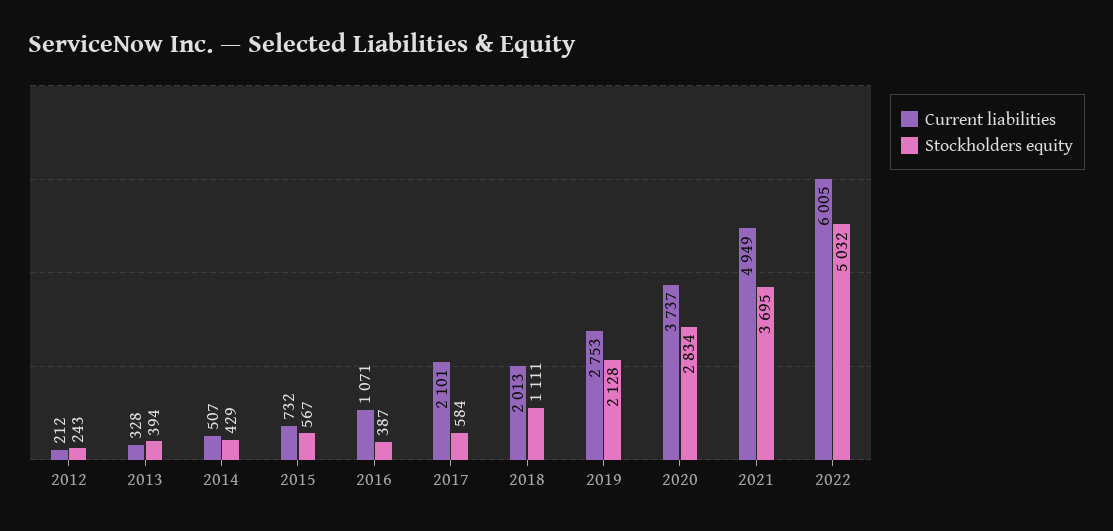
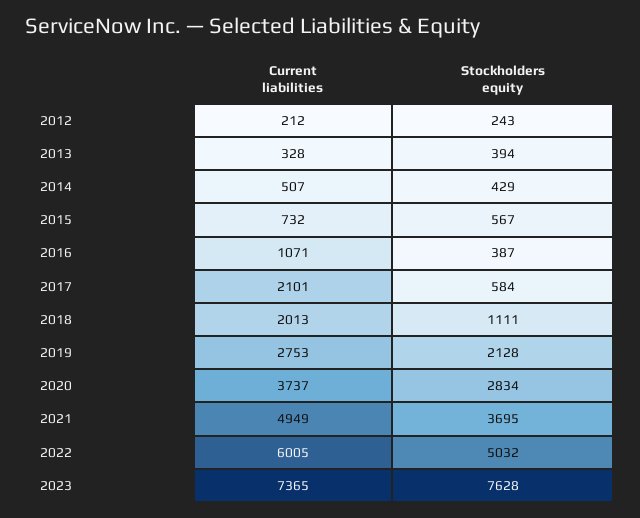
Current liabilities, 2023: none -> 7365
Stockholders equity, 2023: none -> 7628

